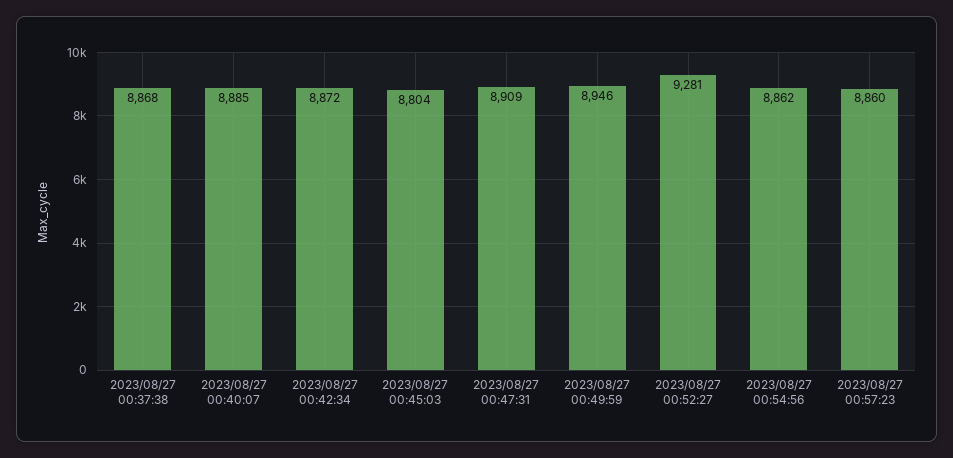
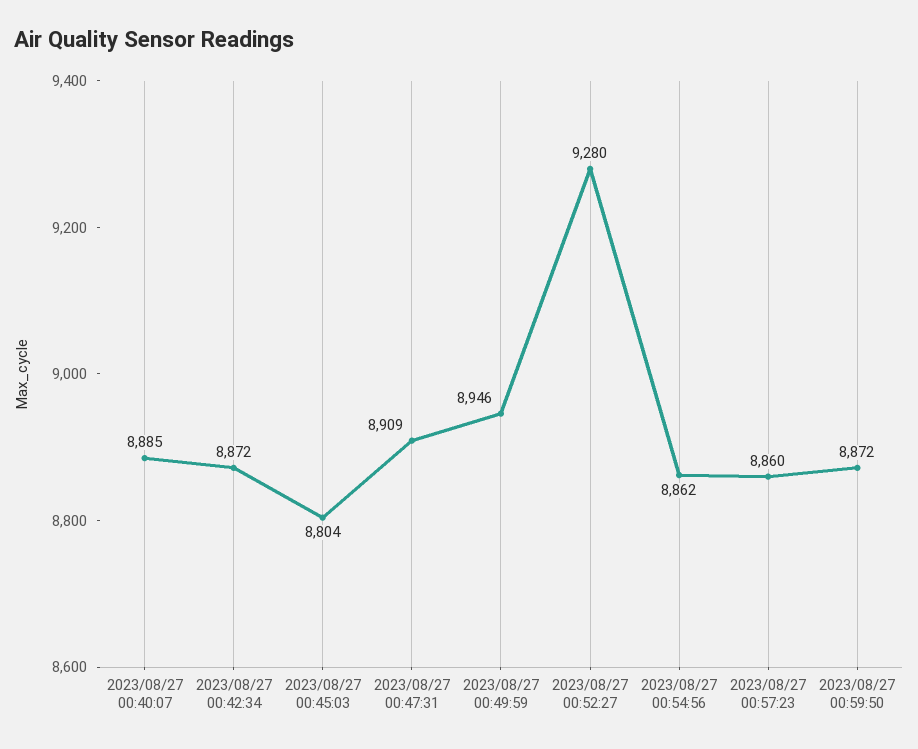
2023/08/27 00:37:38: 8868 -> none
2023/08/27 00:52:27: 9281 -> 9280
2023/08/27 00:59:50: none -> 8872

